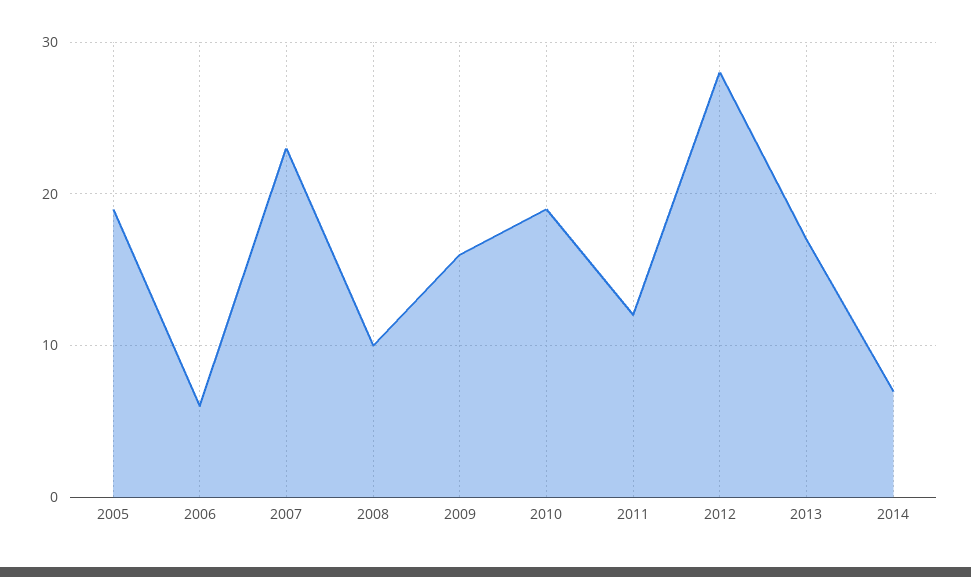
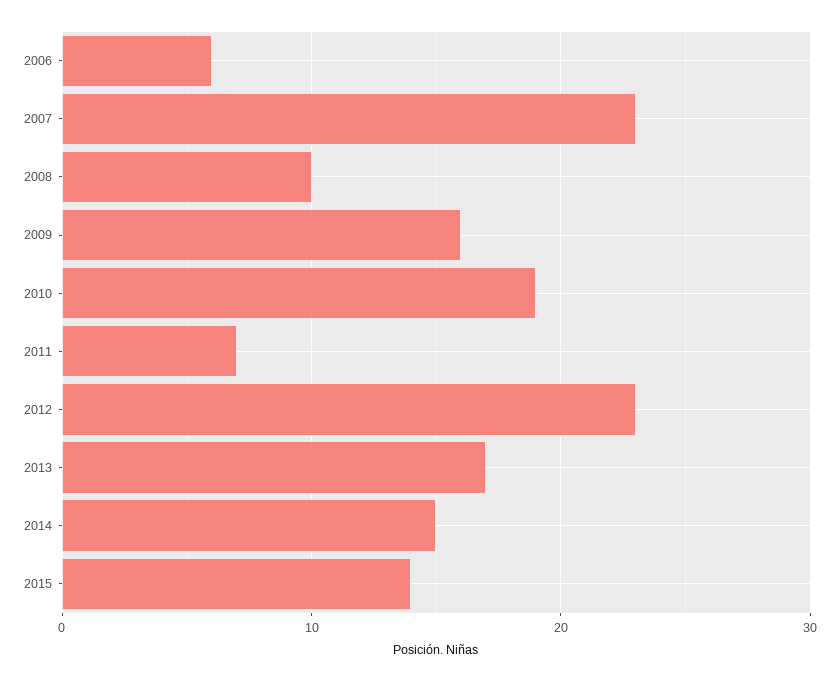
2005: 19 -> none
2011: 12 -> 7
2012: 28 -> 23
2014: 7 -> 15
2015: none -> 14

